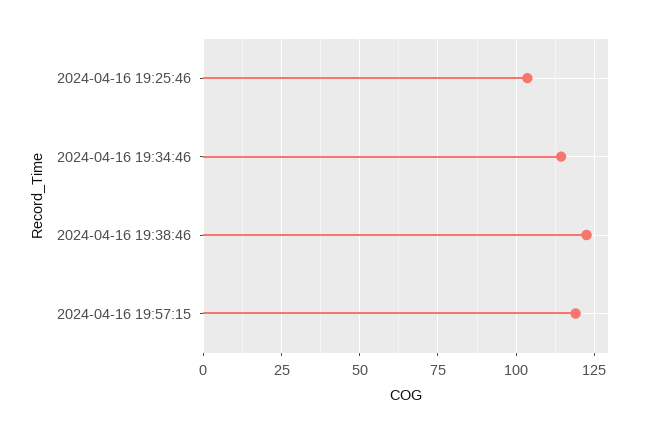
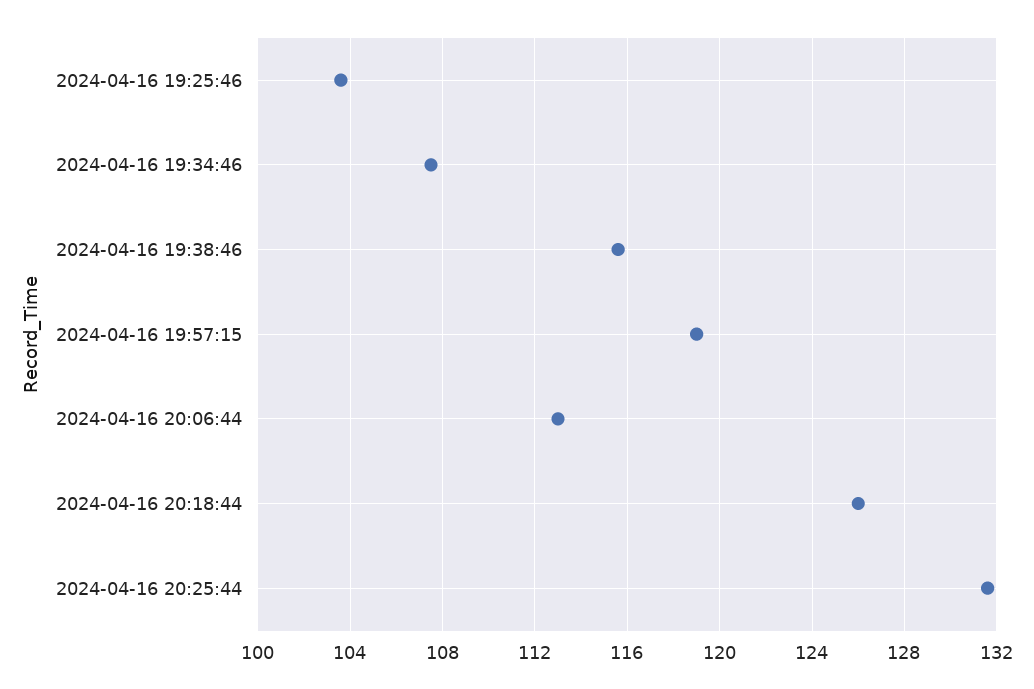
2024-04-16 19:34:46: 115 -> 107.5
2024-04-16 19:38:46: 122.5 -> 115.5
2024-04-16 20:06:44: none -> 113
2024-04-16 20:18:44: none -> 126
2024-04-16 20:25:44: none -> 131.5

